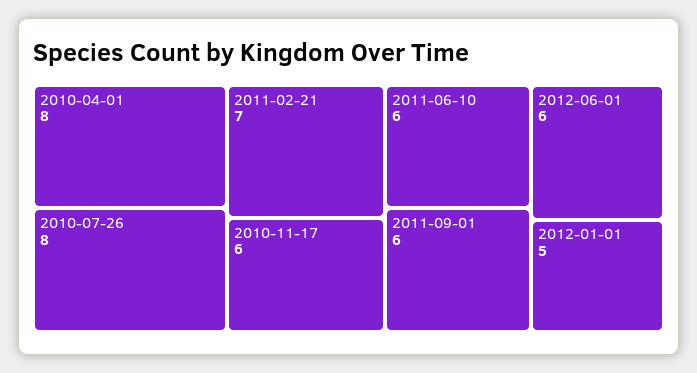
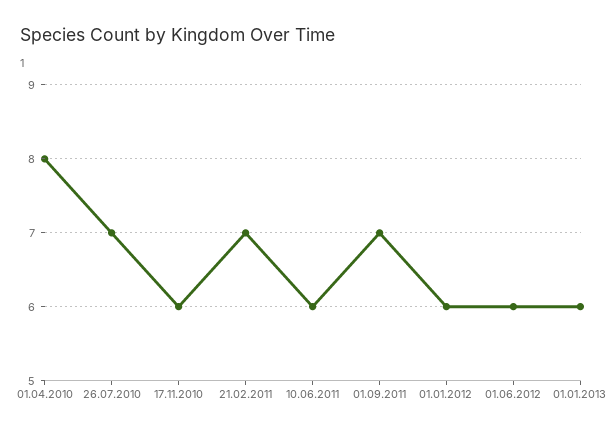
2010-07-26: 8 -> 7
2011-09-01: 6 -> 7
2012-01-01: 5 -> 6
01.01.2013: none -> 6

